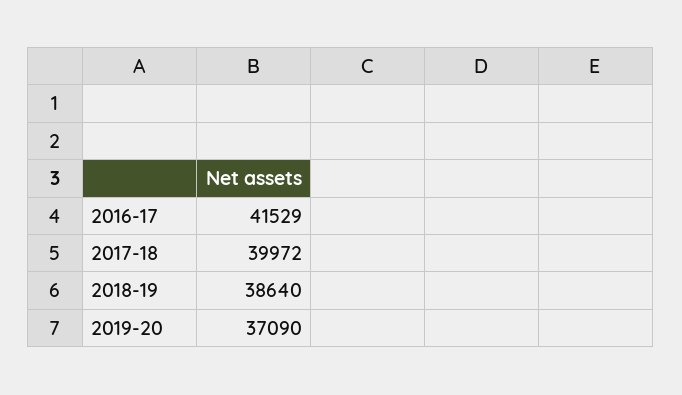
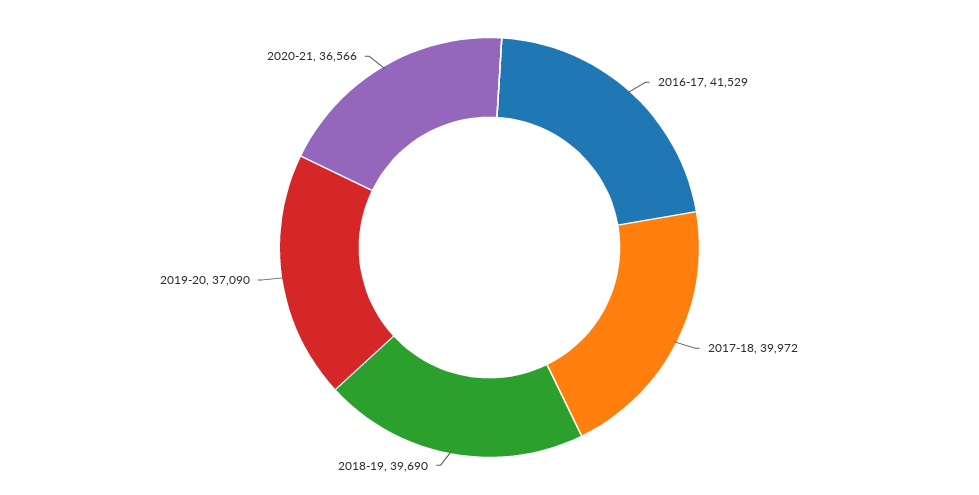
2018-19: 38640 -> 39690
2020-21: none -> 36566

